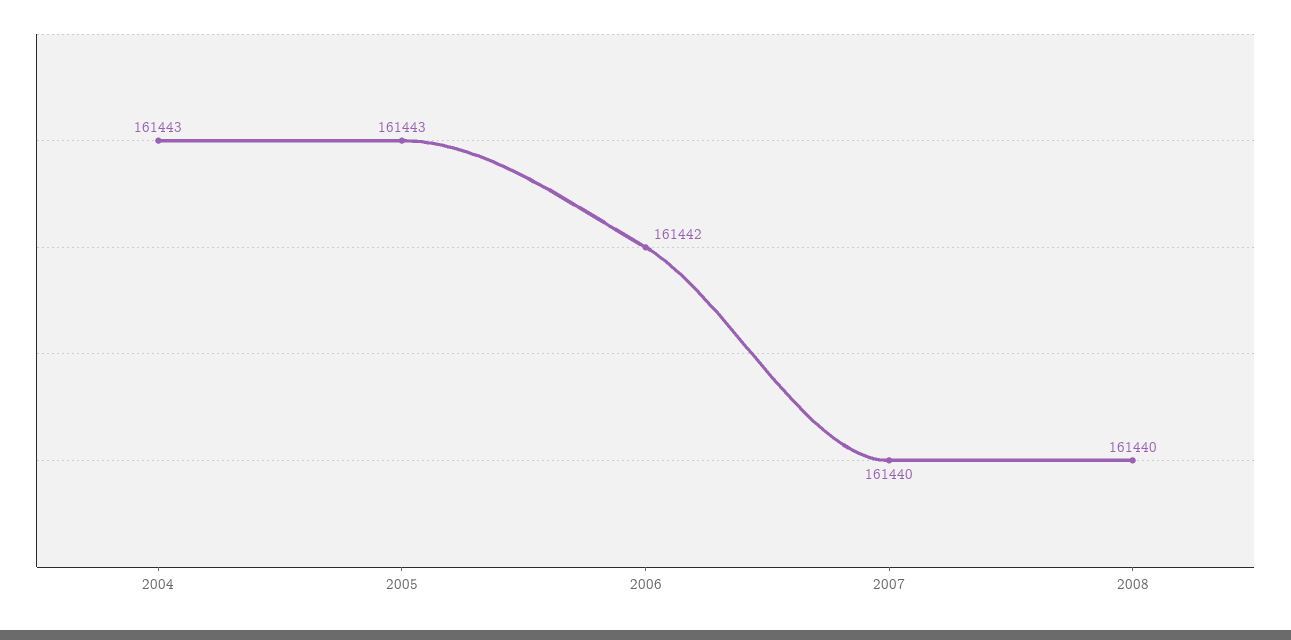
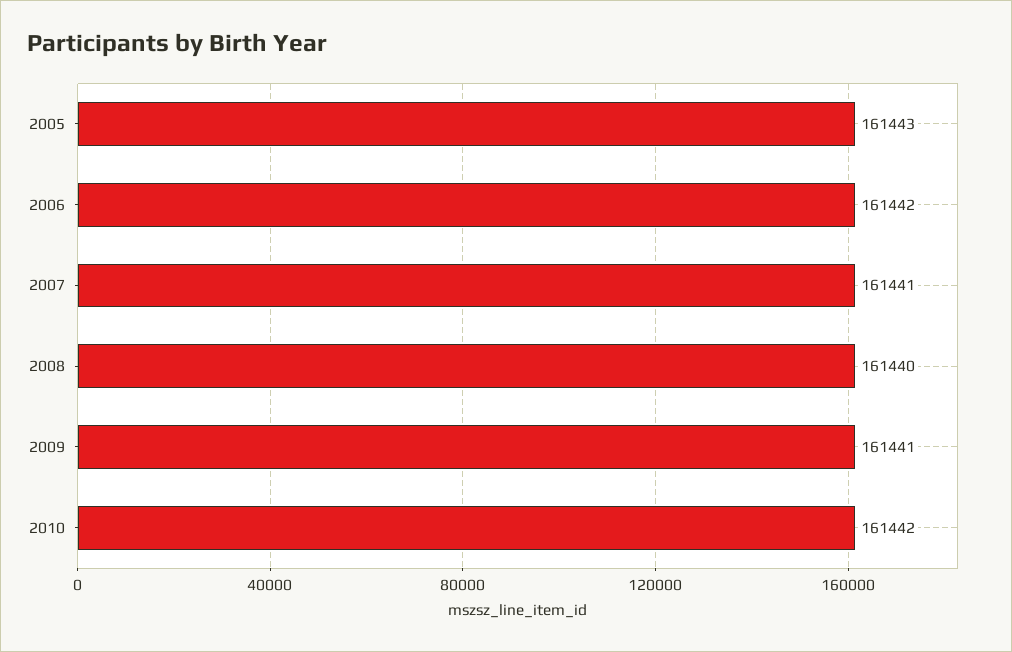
2004: 161443 -> none
2007: 161440 -> 161441
2009: none -> 161441
2010: none -> 161442

